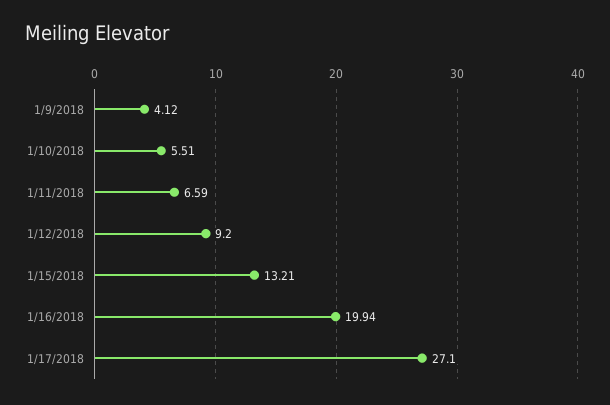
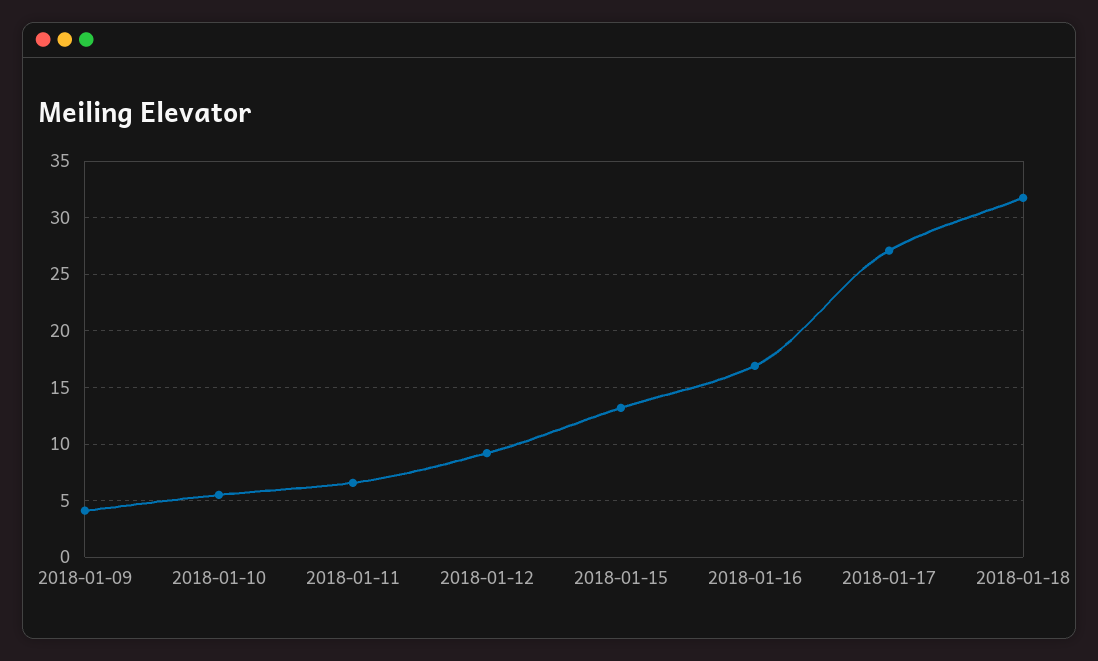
1/16/2018: 19.94 -> 17
2018-01-18: none -> 32

